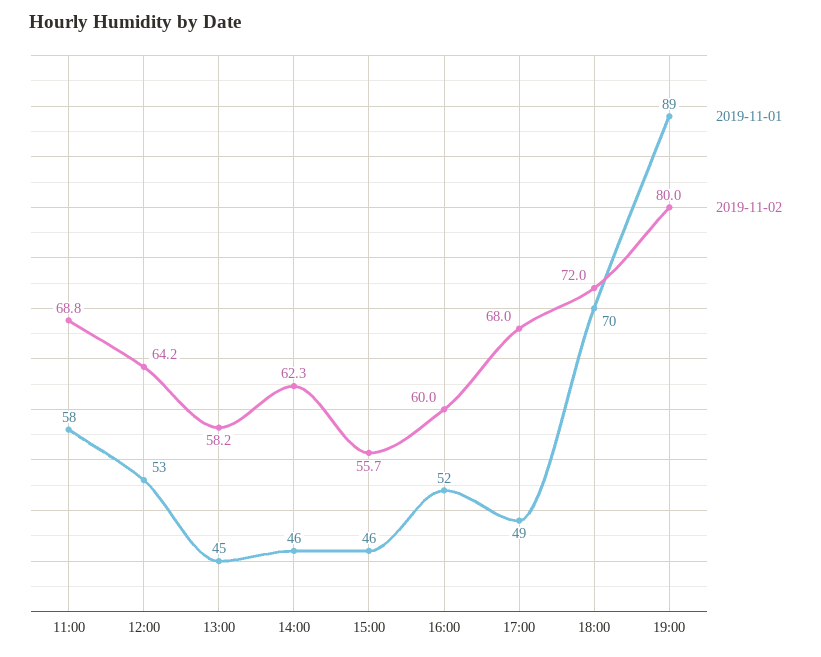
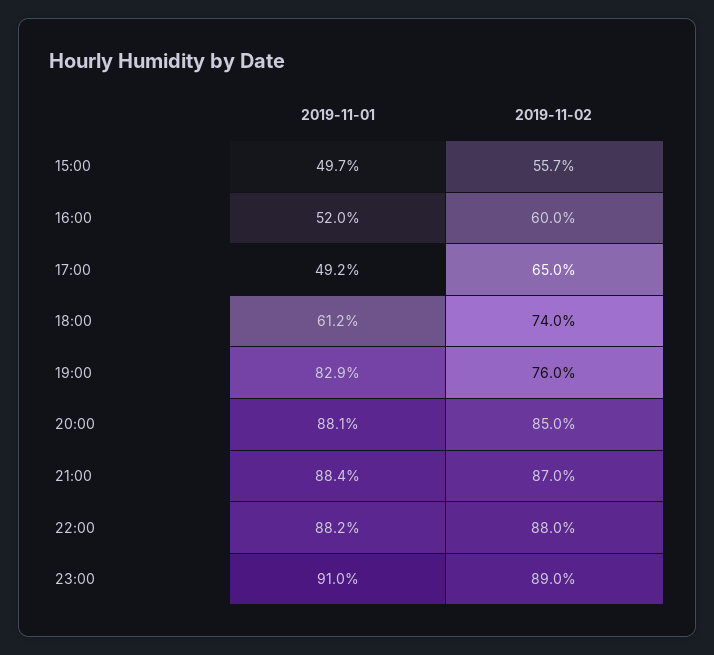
2019-11-01, 11:00: 58 -> none
2019-11-02, 11:00: 68.8 -> none
2019-11-01, 12:00: 53 -> none
2019-11-02, 12:00: 64.2 -> none
2019-11-01, 13:00: 45 -> none
2019-11-02, 13:00: 58.2 -> none
2019-11-01, 14:00: 46 -> none
2019-11-02, 14:00: 62.3 -> none
2019-11-01, 15:00: 46 -> 49.7
2019-11-02, 17:00: 68 -> 65
2019-11-01, 18:00: 70 -> 61.2
2019-11-02, 18:00: 72 -> 74
2019-11-01, 19:00: 89 -> 82.9
2019-11-02, 19:00: 80 -> 76
2019-11-01, 20:00: none -> 88.1
2019-11-02, 20:00: none -> 85
2019-11-01, 21:00: none -> 88.4
2019-11-02, 21:00: none -> 87
2019-11-01, 22:00: none -> 88.2
2019-11-02, 22:00: none -> 88
2019-11-01, 23:00: none -> 91
2019-11-02, 23:00: none -> 89

